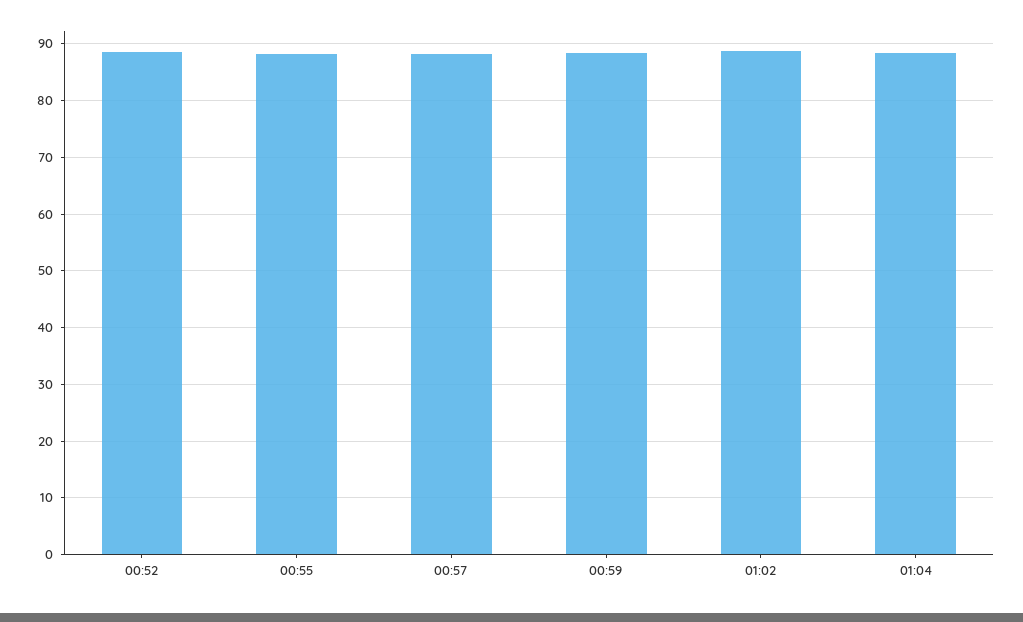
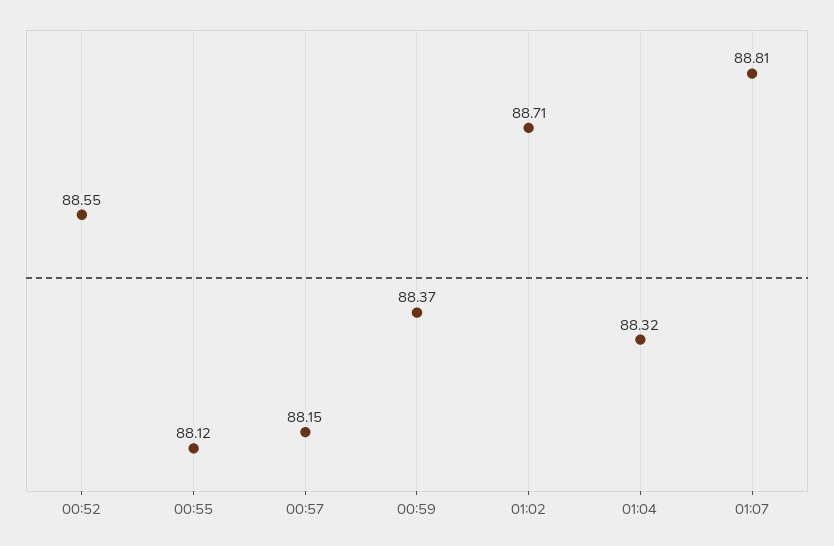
01:07: none -> 88.81

